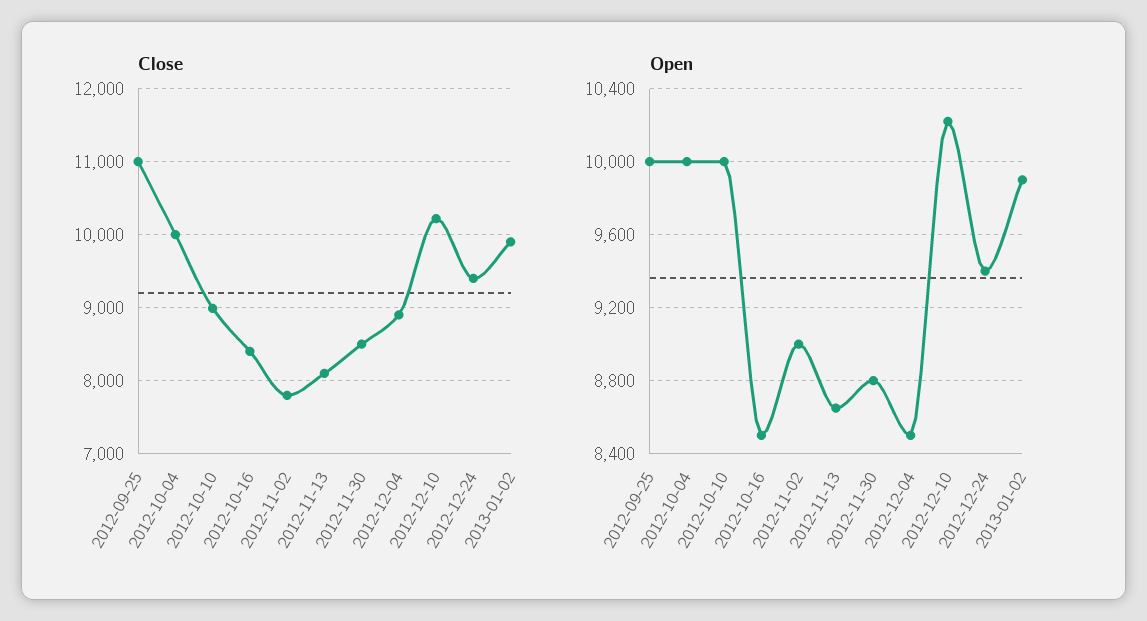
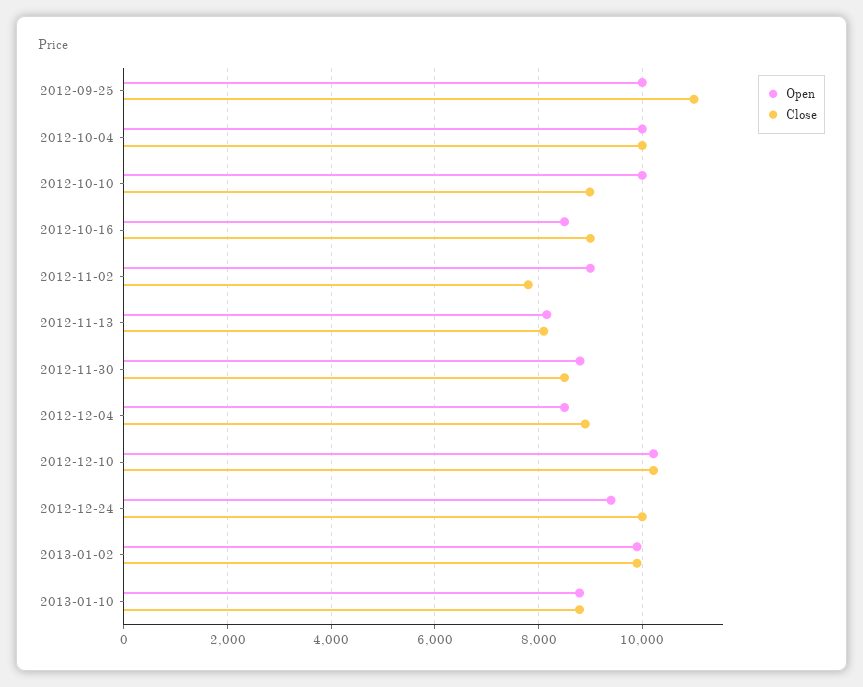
Close, 2012-10-16: 8400 -> 9000
Close, 2012-12-24: 9400 -> 10000
Open, 2012-11-13: 8650 -> 8200
Open, 2013-01-10: none -> 8800
Close, 2013-01-10: none -> 8800

